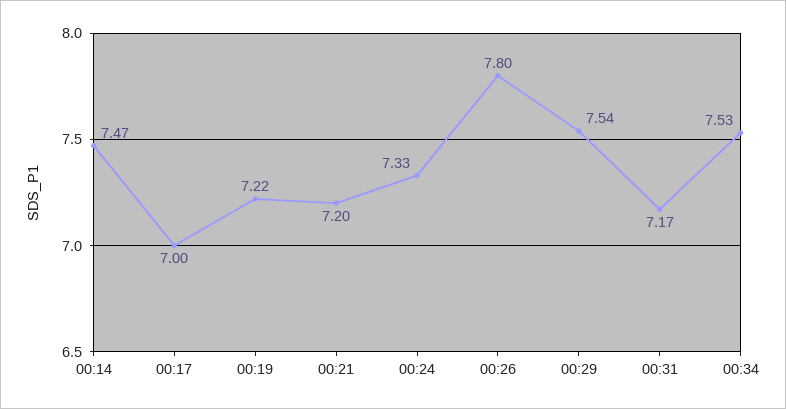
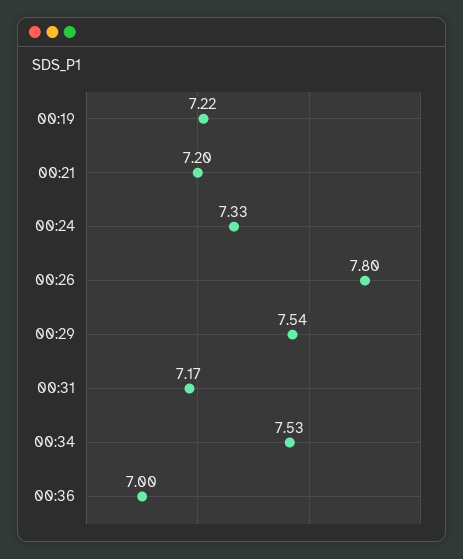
00:14: 7.47 -> none
00:17: 7 -> none
00:36: none -> 7

